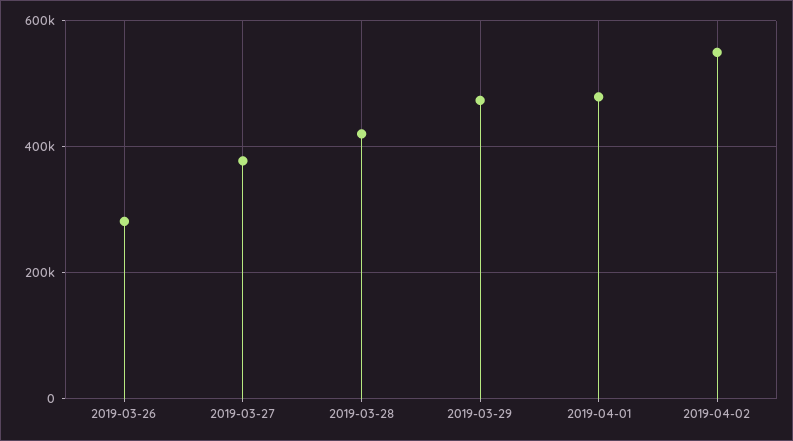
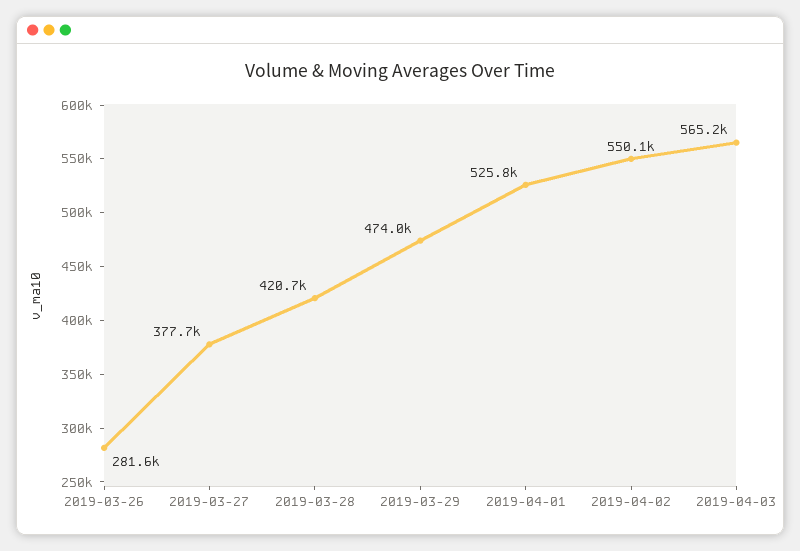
2019-04-01: 480000 -> 525800
2019-04-03: none -> 565200

